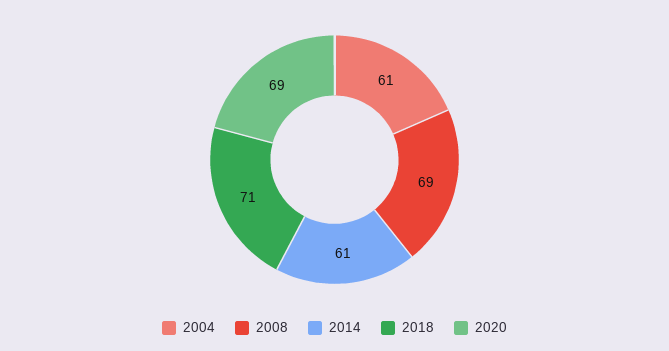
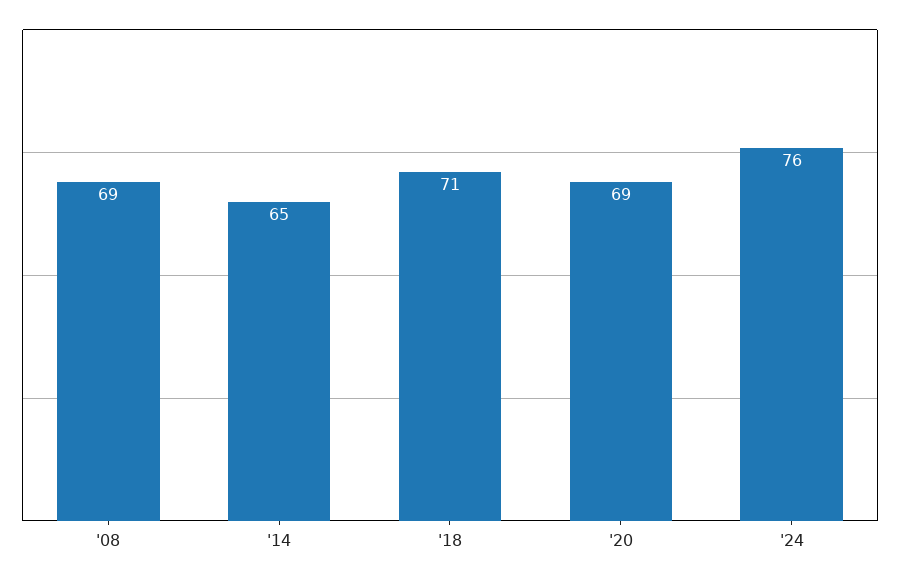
2004: 61 -> none
2014: 61 -> 65
'24: none -> 76

